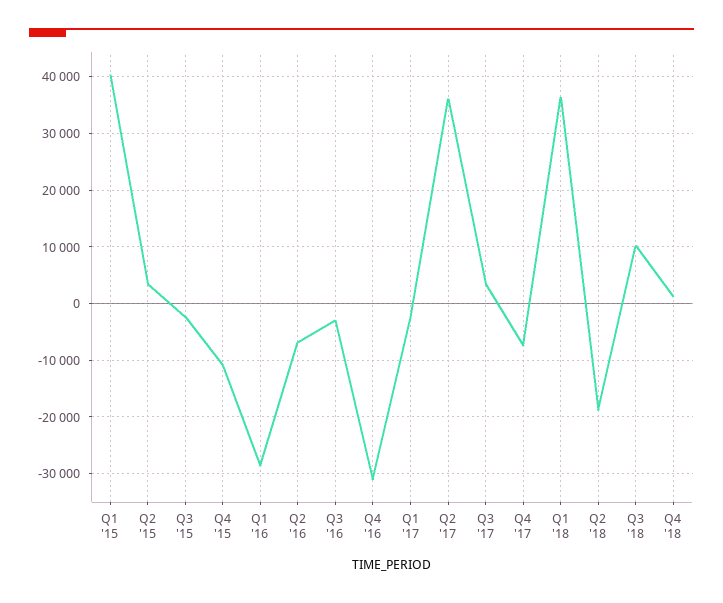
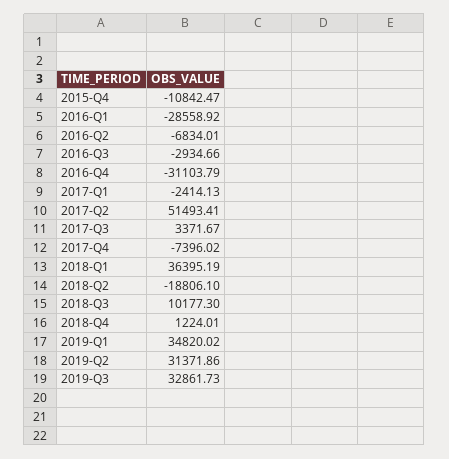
Q1 '15: 40000 -> none
Q2 '15: 4000 -> none
Q3 '15: -2000 -> none
Q2 '17: 36000 -> 51493.41
2019-Q1: none -> 34820.02
2019-Q2: none -> 31371.86
2019-Q3: none -> 32861.73

